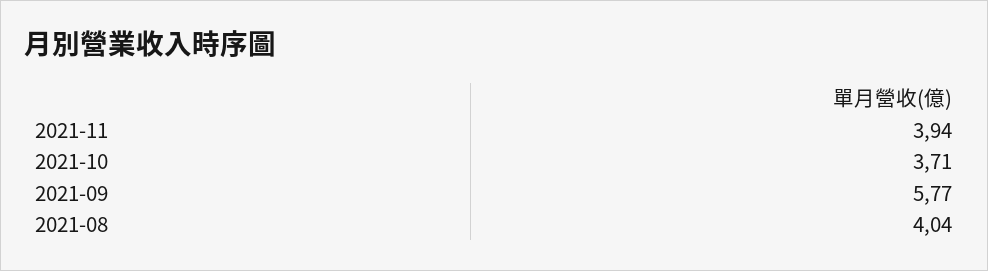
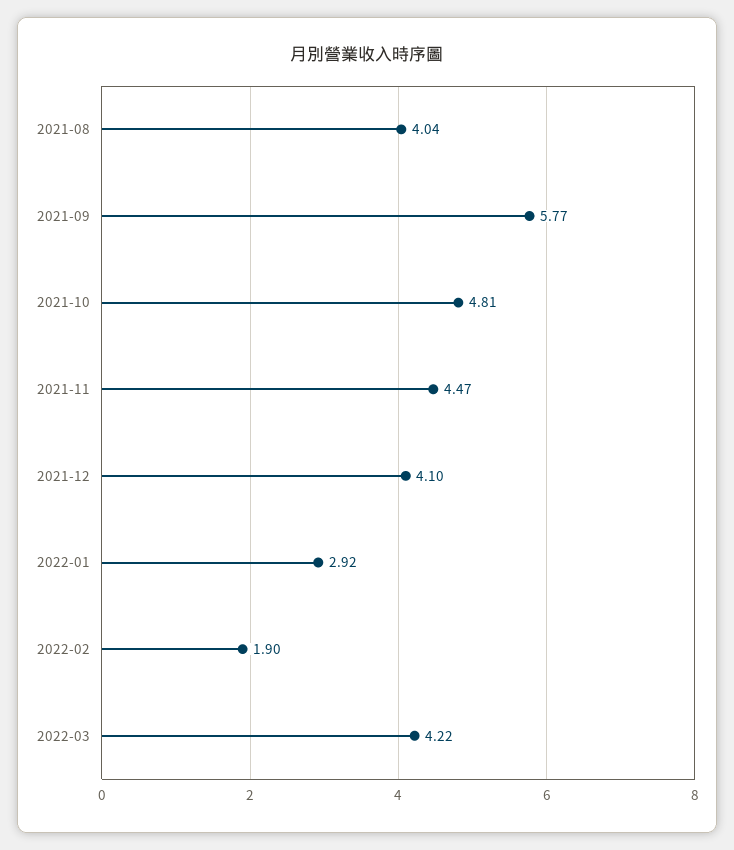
2021-11: 3.94 -> 4.47
2021-10: 3.71 -> 4.81
2021-12: none -> 4.1
2022-01: none -> 2.92
2022-02: none -> 1.9
2022-03: none -> 4.22

